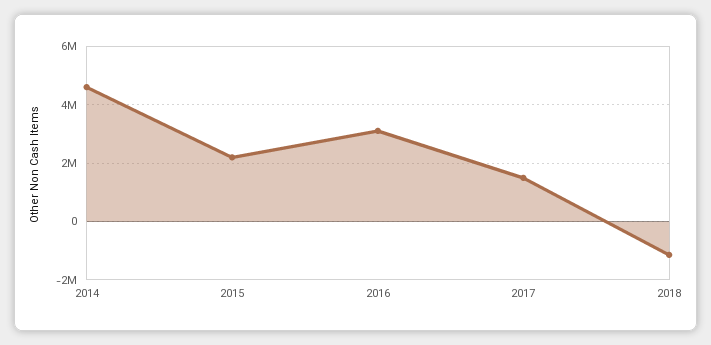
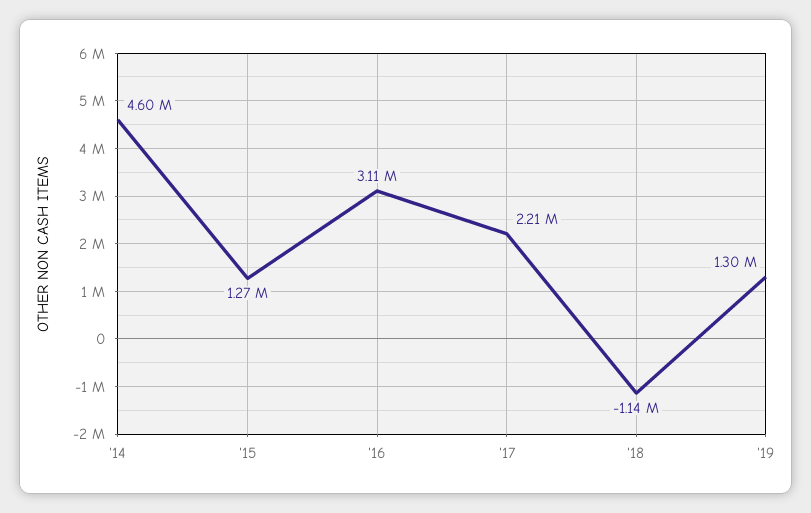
2015: 2250000 -> 1270000
2017: 1500000 -> 2210000
'19: none -> 1300000

